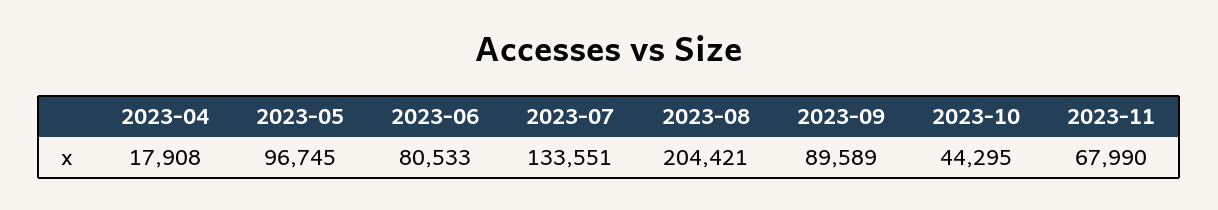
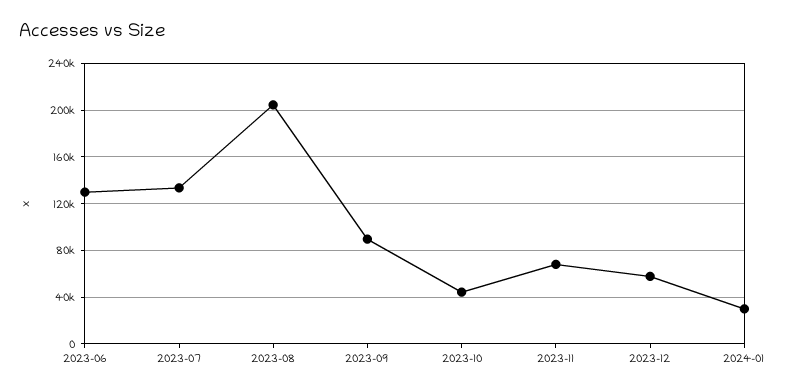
2023-04: 17908 -> none
2023-05: 96745 -> none
2023-06: 80533 -> 130000
2023-12: none -> 60000
2024-01: none -> 30000

